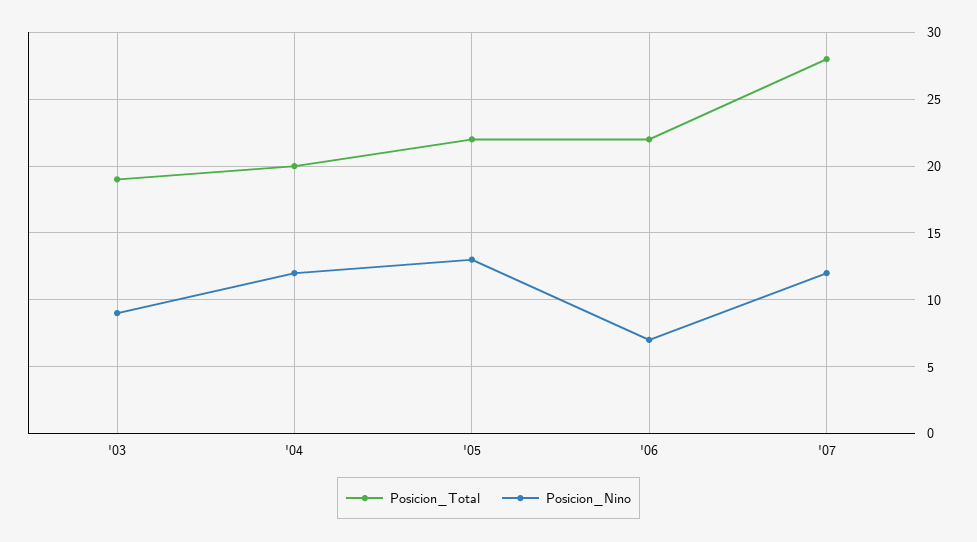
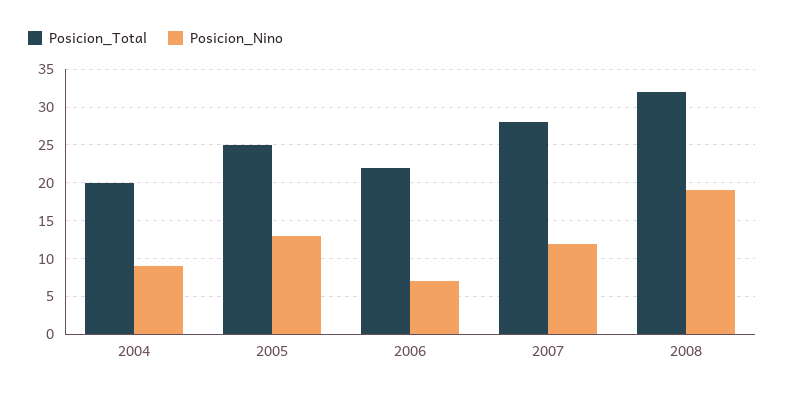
Posicion_Total, '03: 19 -> none
Posicion_Nino, '03: 9 -> none
Posicion_Nino, '04: 12 -> 9
Posicion_Total, '05: 22 -> 25
Posicion_Total, 2008: none -> 32
Posicion_Nino, 2008: none -> 19

